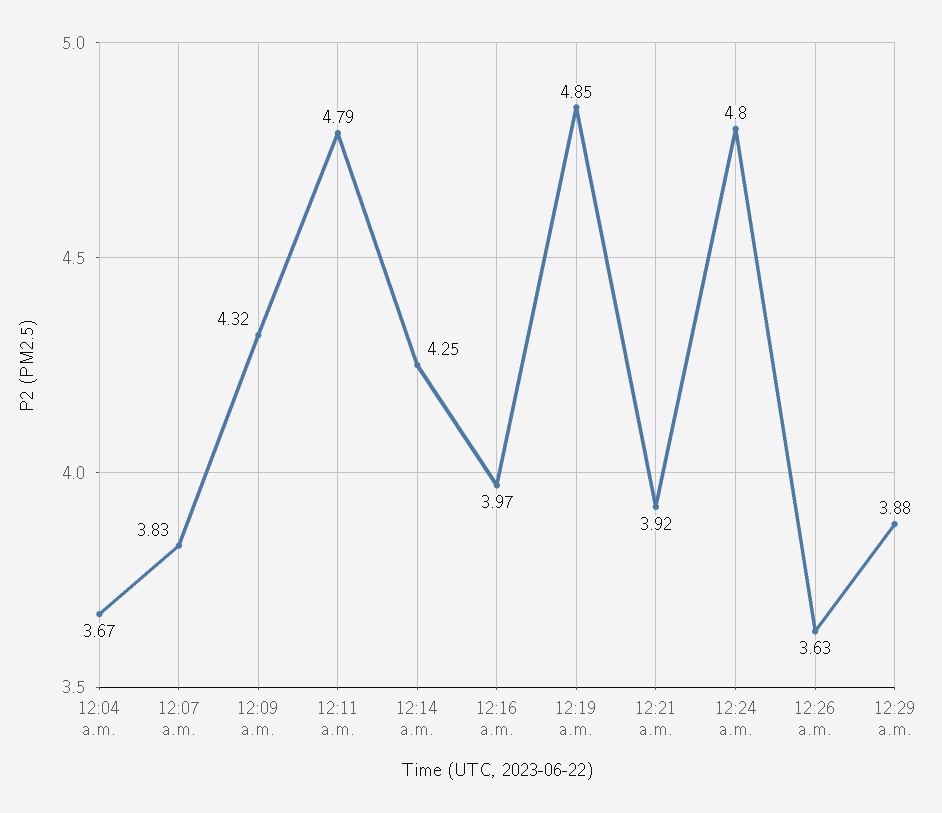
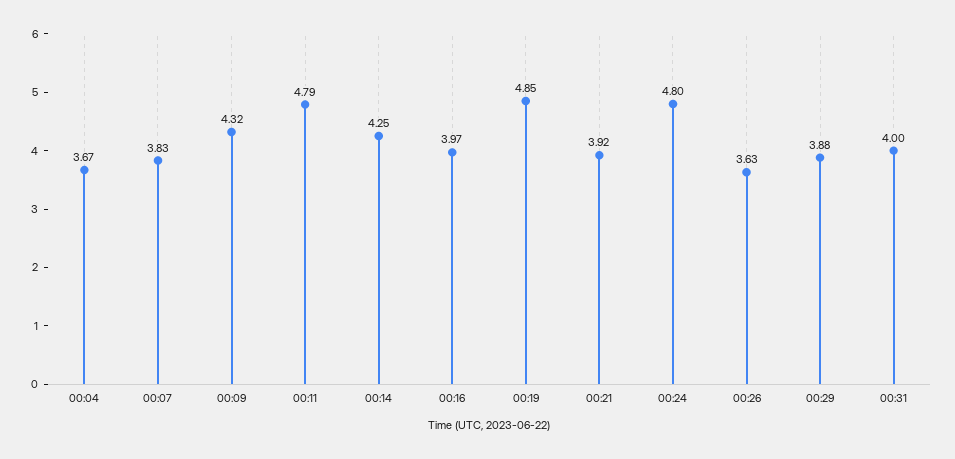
00:31: none -> 4

